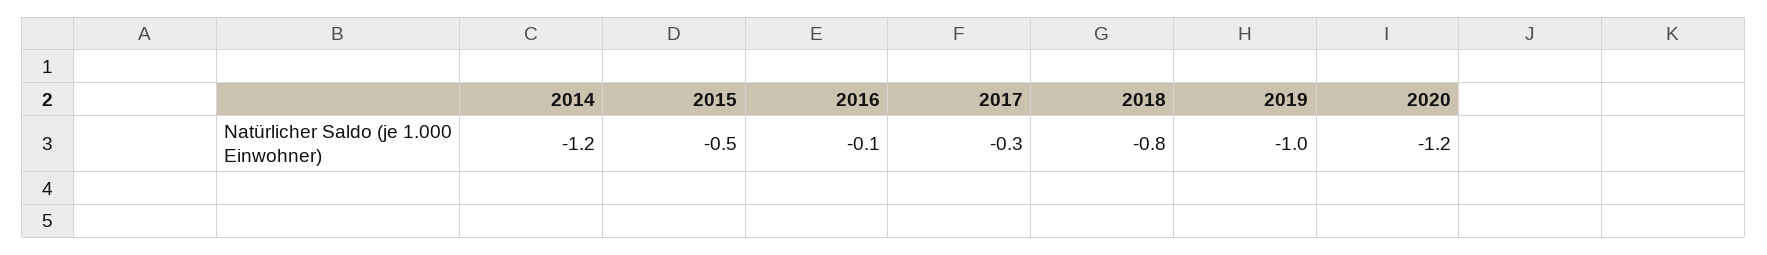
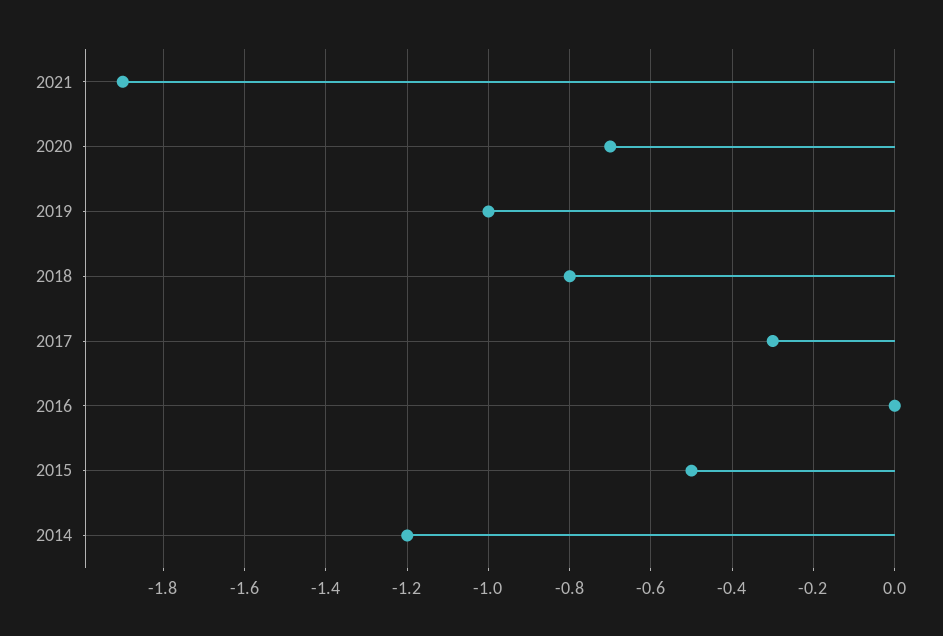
2016: -0.1 -> 0
2020: -1.2 -> -0.7
2021: none -> -1.9

